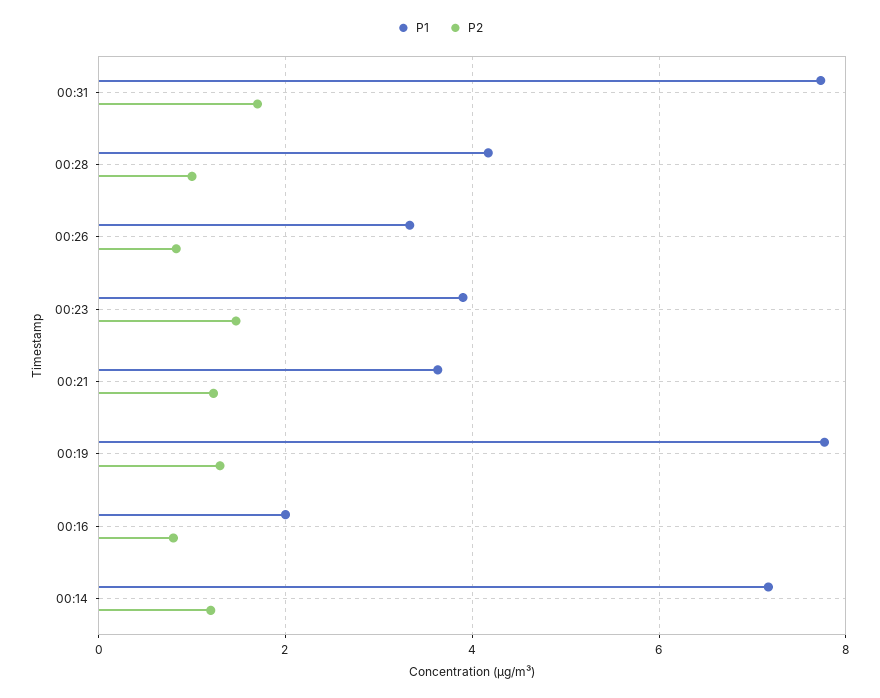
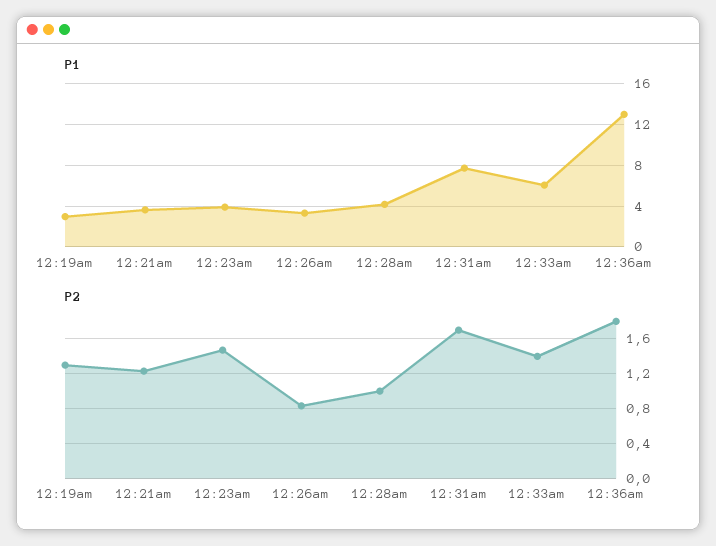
P1, 00:19: 7.8 -> 3
P1, 00:16: 2 -> none
P2, 00:16: 0.8 -> none
P1, 00:14: 7.2 -> none
P2, 00:14: 1.2 -> none
P1, 12:33am: none -> 6
P1, 12:36am: none -> 13
P2, 12:33am: none -> 1.4
P2, 12:36am: none -> 1.8

